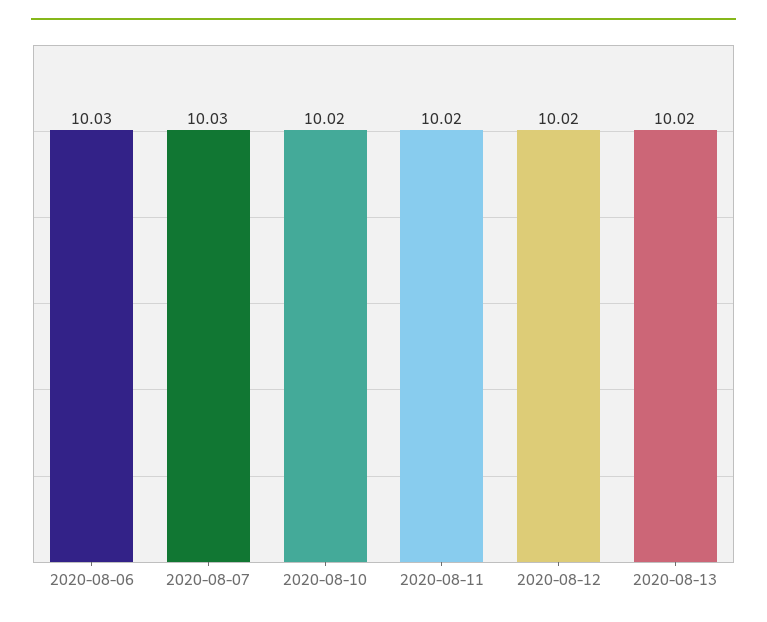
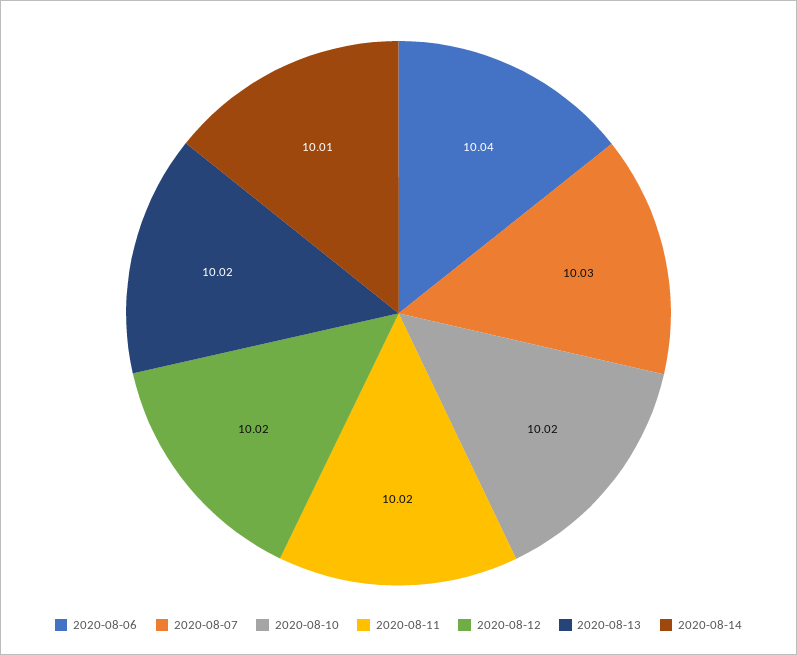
2020-08-06: 10.03 -> 10.04
2020-08-14: none -> 10.01

